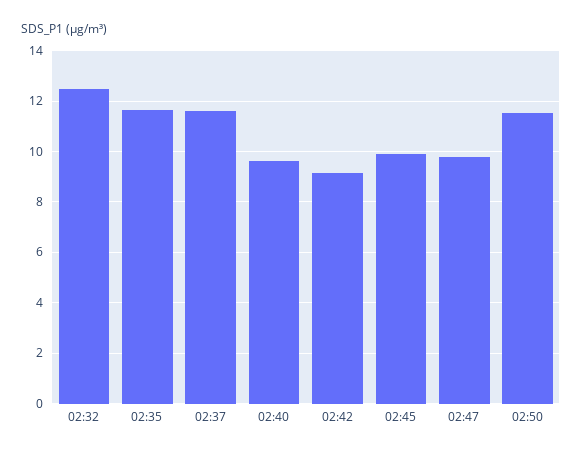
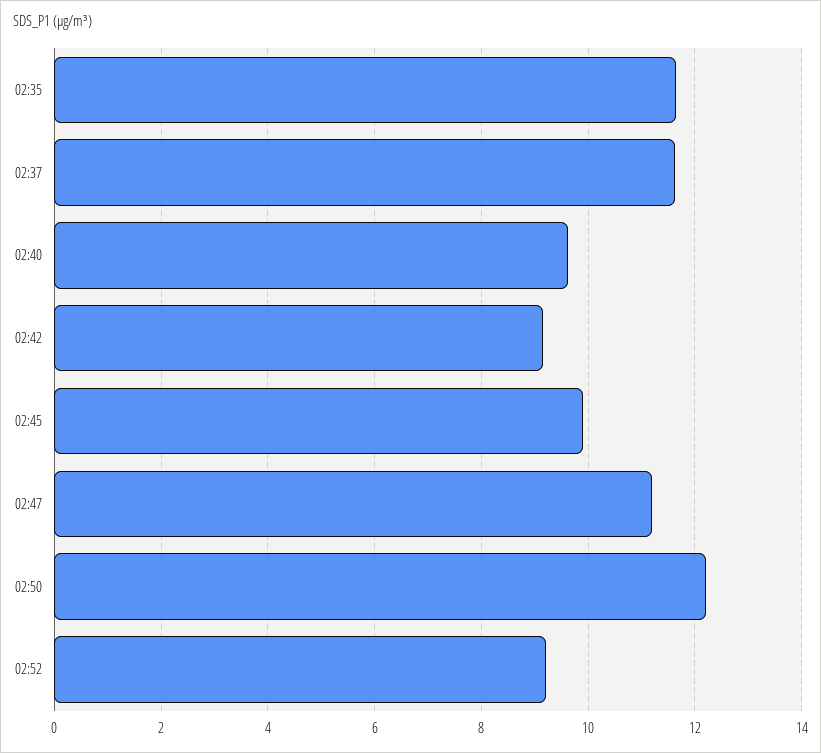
02:32: 12.5 -> none
02:47: 9.75 -> 11.2
02:50: 11.5 -> 12.2
02:52: none -> 9.2

